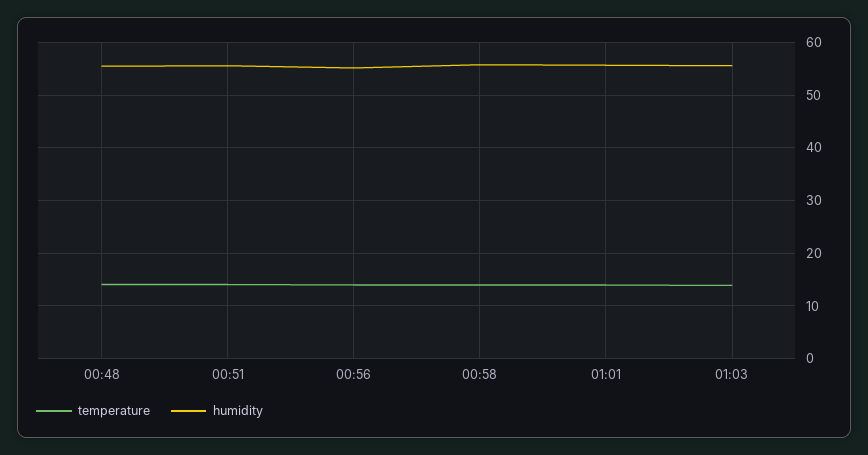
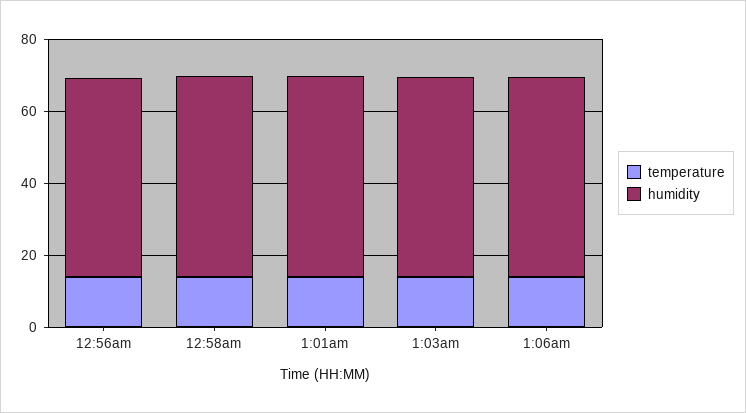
temperature, 00:48: 14 -> none
humidity, 00:48: 56 -> none
temperature, 00:51: 14 -> none
humidity, 00:51: 56 -> none
temperature, 1:06am: none -> 15
humidity, 1:06am: none -> 55

